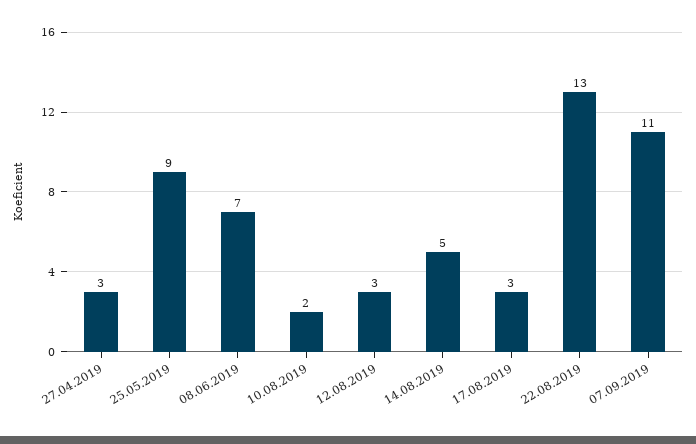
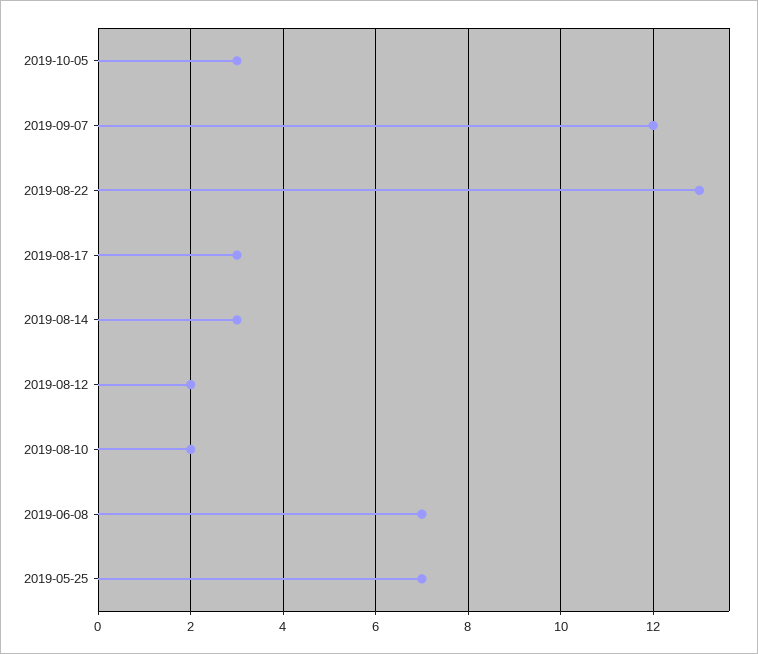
27.04.2019: 3 -> none
25.05.2019: 9 -> 7
12.08.2019: 3 -> 2
14.08.2019: 5 -> 3
07.09.2019: 11 -> 12
2019-10-05: none -> 3

